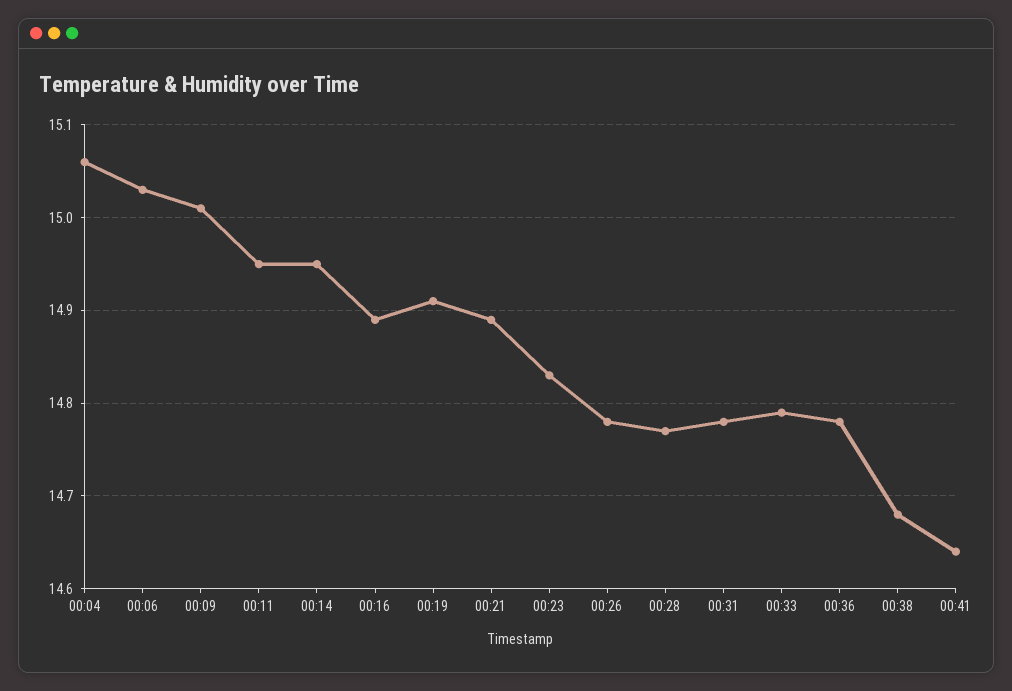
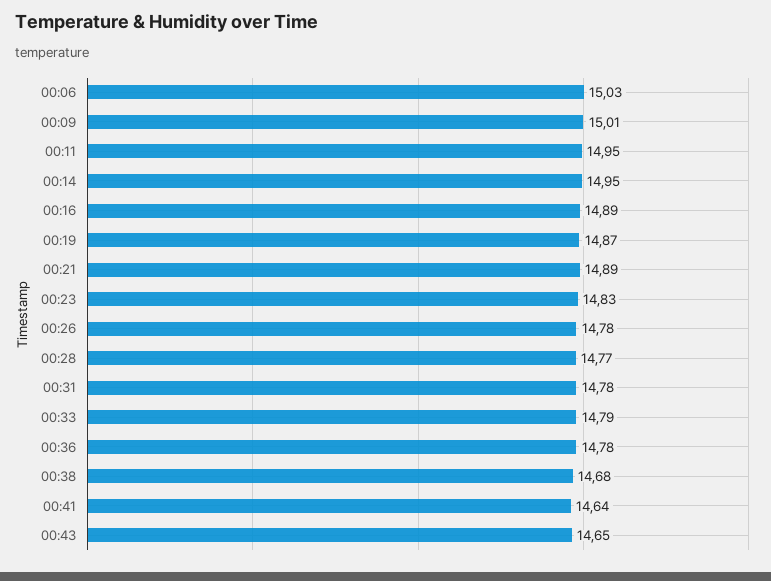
00:04: 15.06 -> none
00:19: 14.91 -> 14.87
00:43: none -> 14.65

